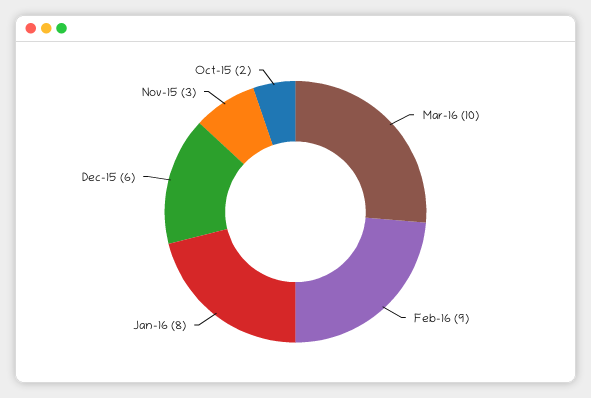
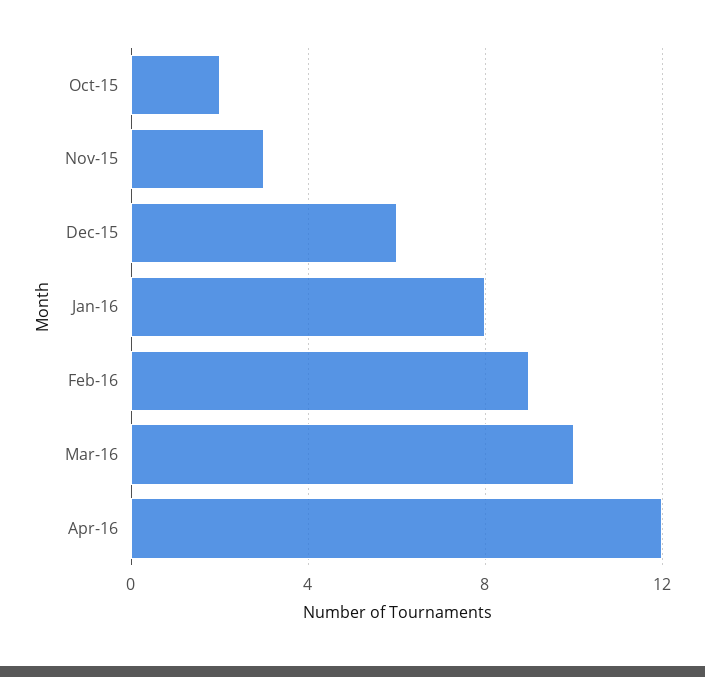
Apr-16: none -> 12

